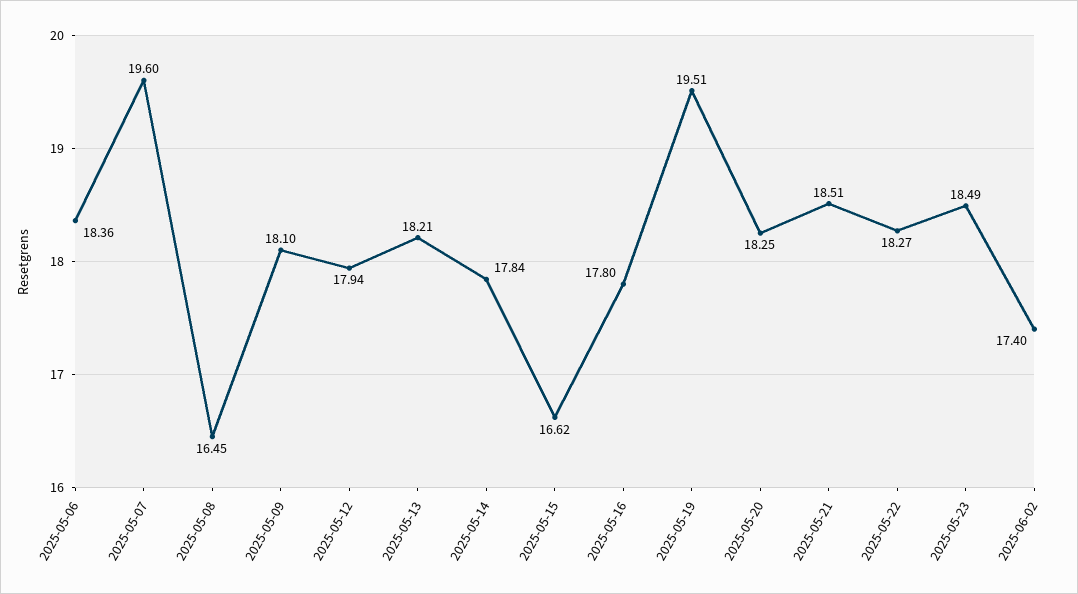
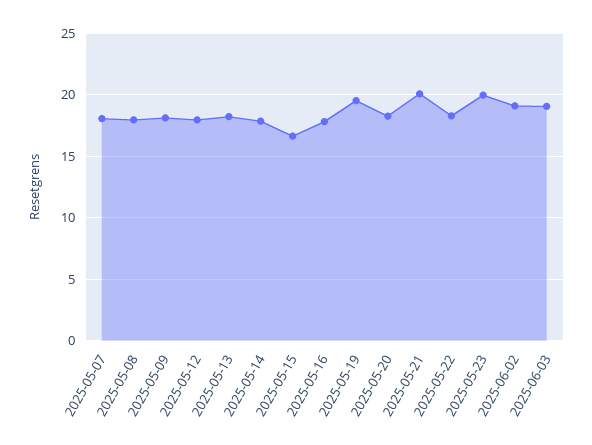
2025-05-06: 18.36 -> none
2025-05-07: 19.6 -> 18
2025-05-08: 16.45 -> 18
2025-05-21: 18.51 -> 20
2025-05-23: 18.49 -> 20
2025-06-02: 17.4 -> 19
2025-06-03: none -> 19

